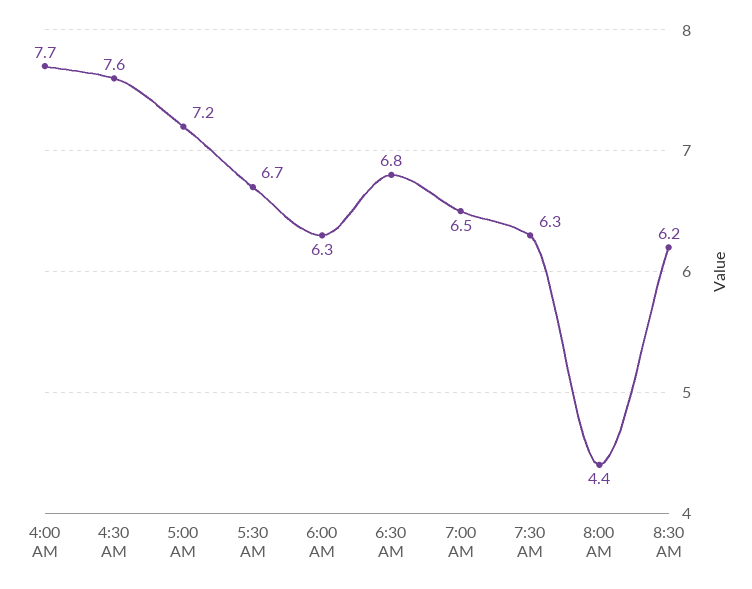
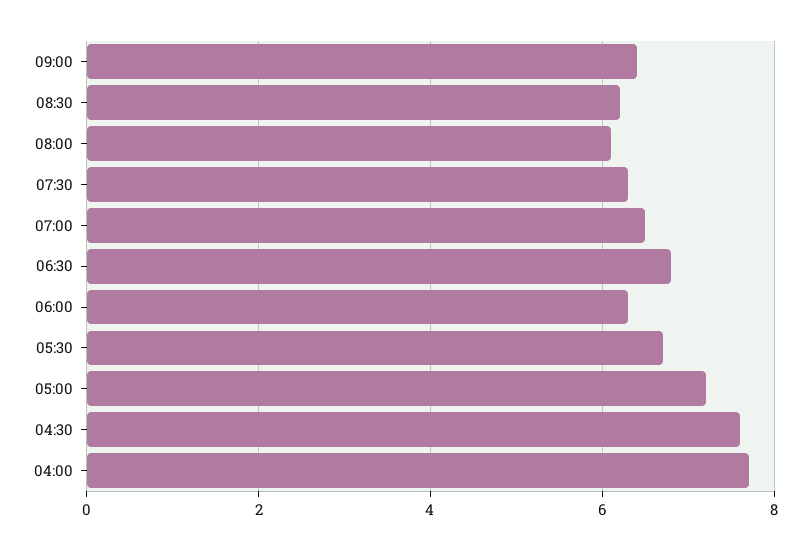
8:00 AM: 4.4 -> 6
09:00: none -> 6.5

